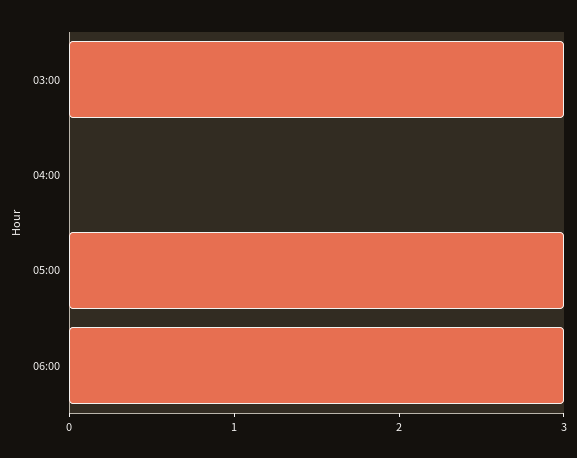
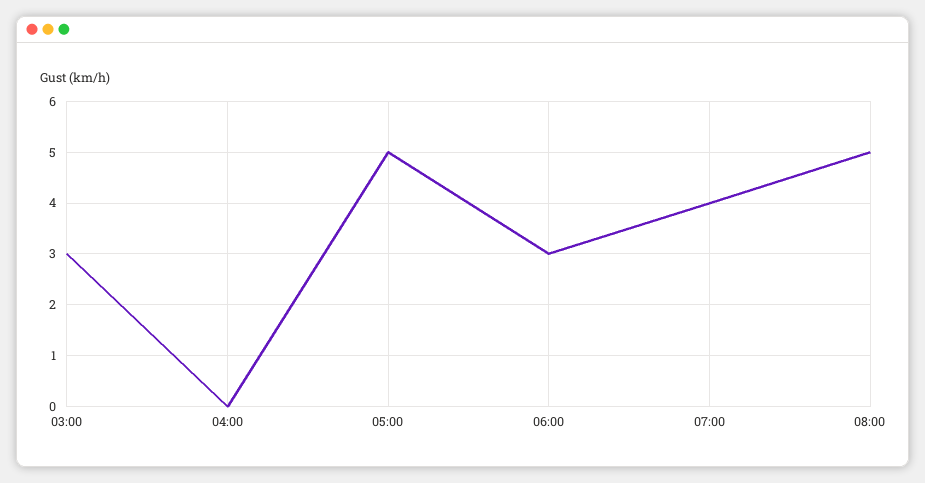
05:00: 3 -> 5
07:00: none -> 4
08:00: none -> 5

